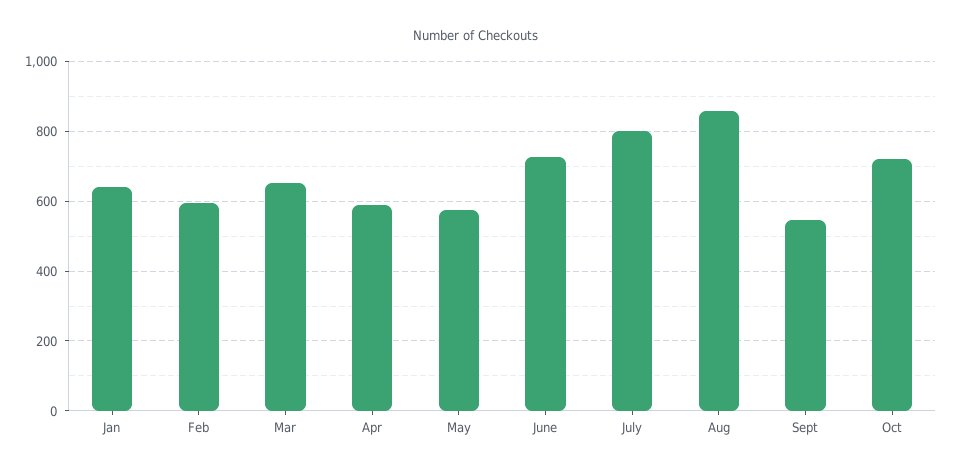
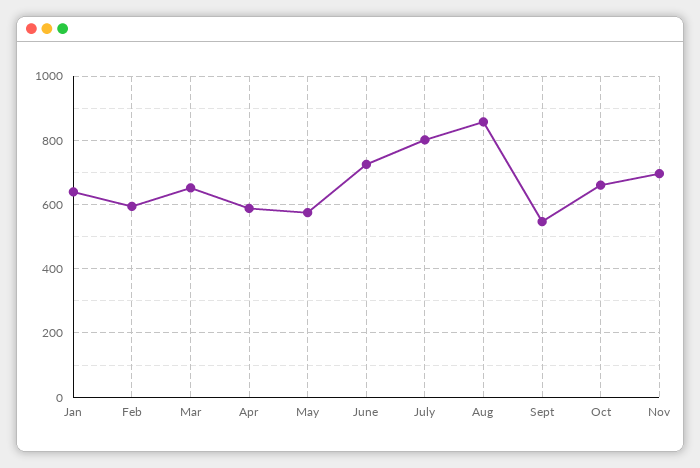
Oct: 720 -> 660
Nov: none -> 700

